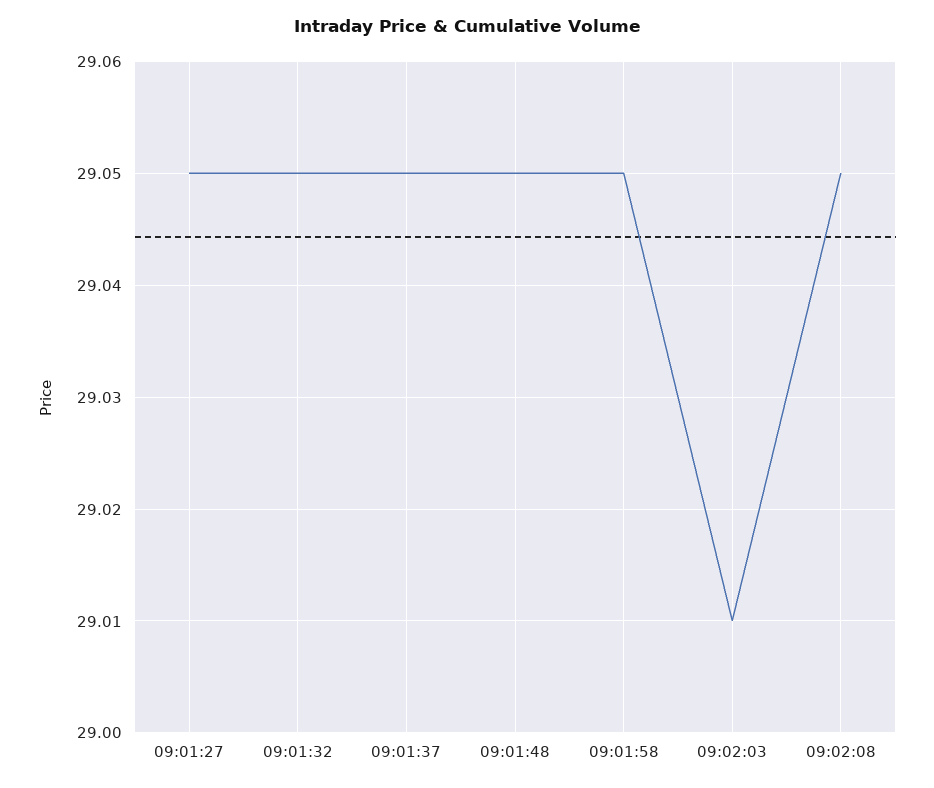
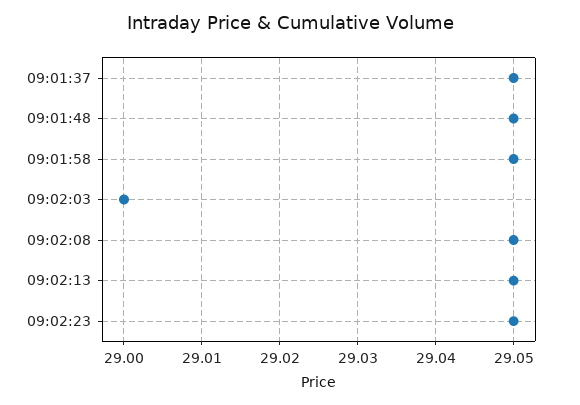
09:01:27: 29.05 -> none
09:01:32: 29.05 -> none
09:02:03: 29.01 -> 29
09:02:13: none -> 29.05
09:02:23: none -> 29.05

